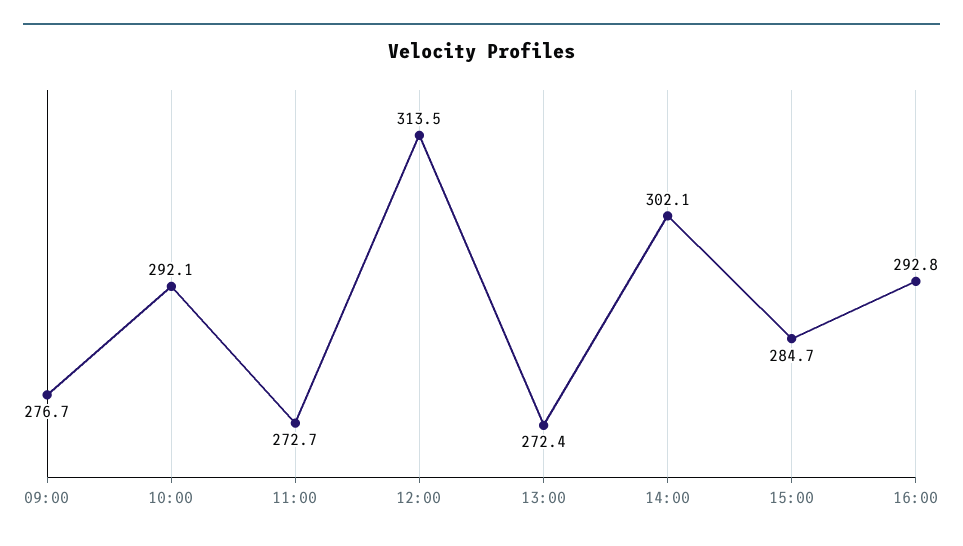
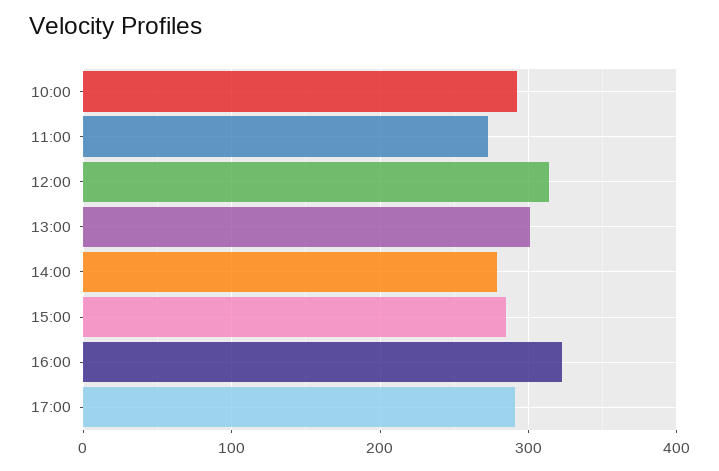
09:00: 276.7 -> none
13:00: 272.4 -> 300
14:00: 302.1 -> 280
16:00: 292.8 -> 320
17:00: none -> 290

